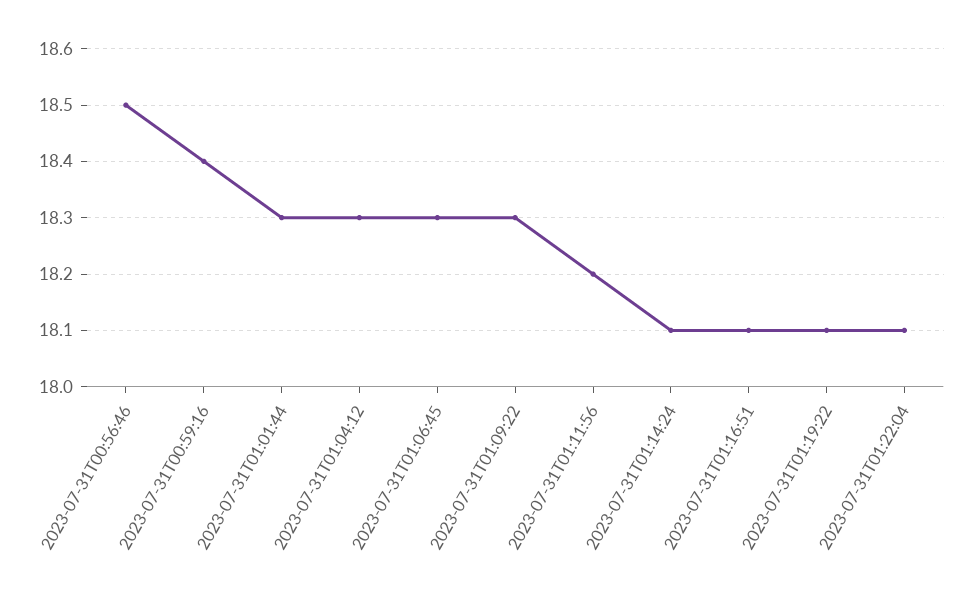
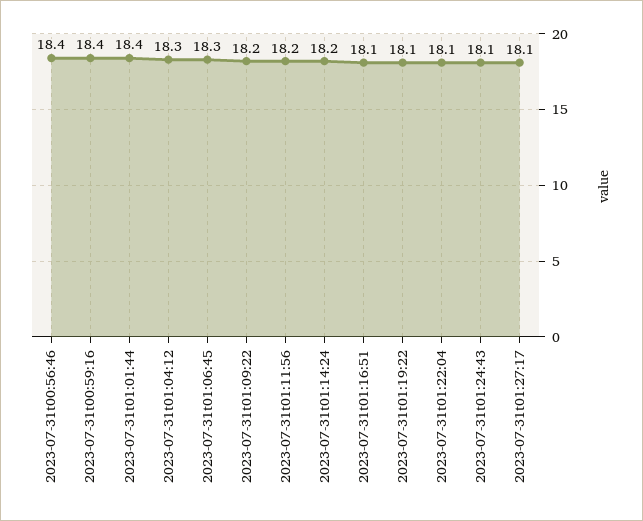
2023-07-31T00:56:46: 18.5 -> 18.4
2023-07-31T01:01:44: 18.3 -> 18.4
2023-07-31T01:09:22: 18.3 -> 18.2
2023-07-31T01:14:24: 18.1 -> 18.2
2023-07-31t01:24:43: none -> 18.1
2023-07-31t01:27:17: none -> 18.1

